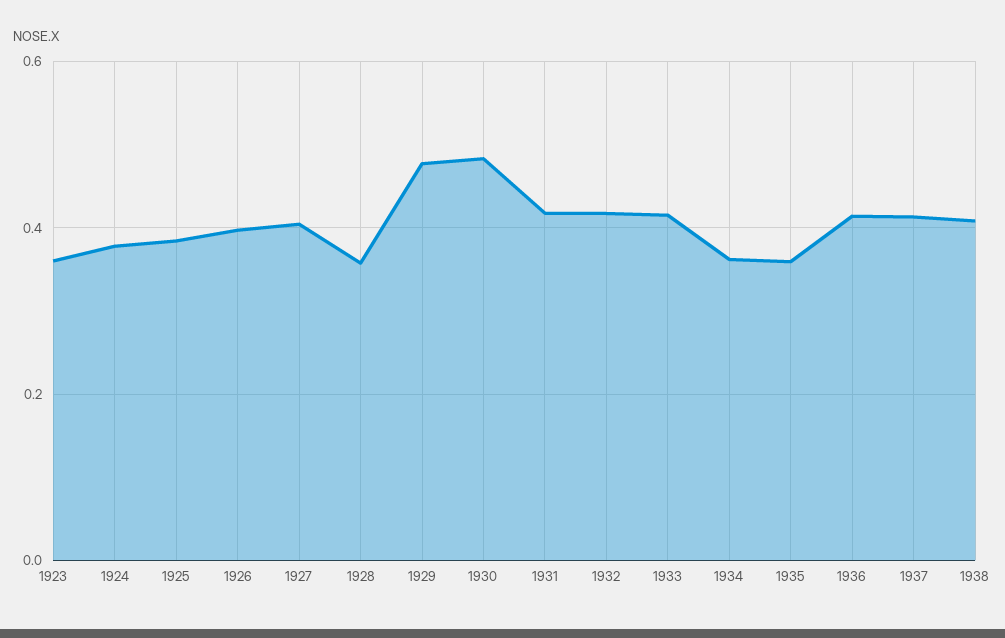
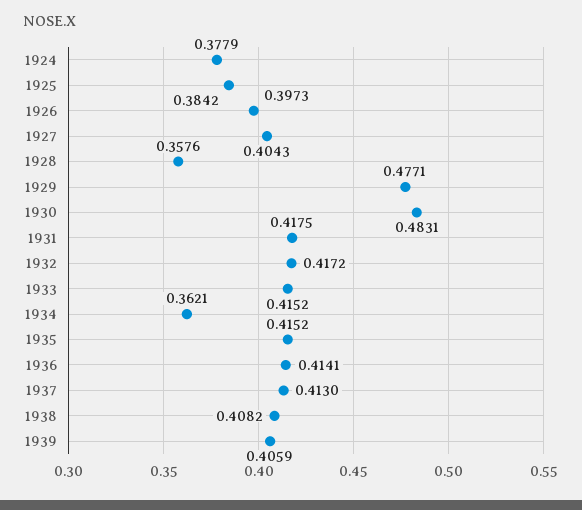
1923: 0.36 -> none
1935: 0.36 -> 0.4152
1939: none -> 0.4059

